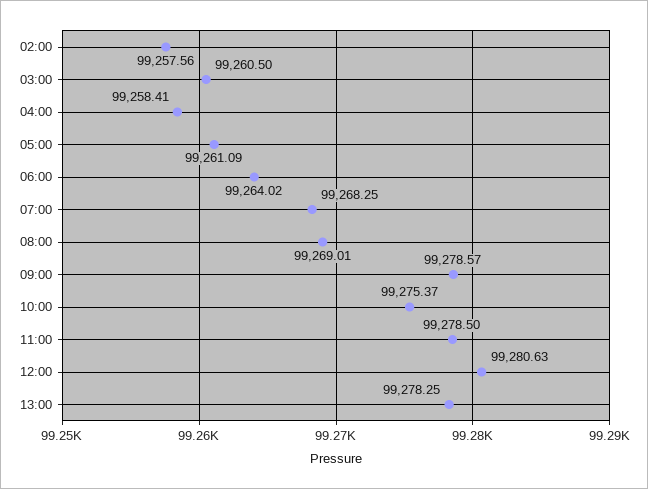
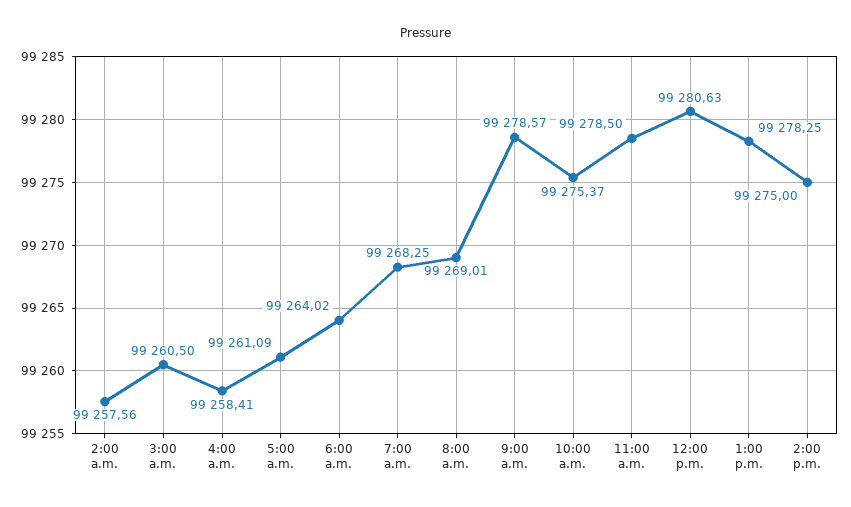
2:00 p.m.: none -> 99275

